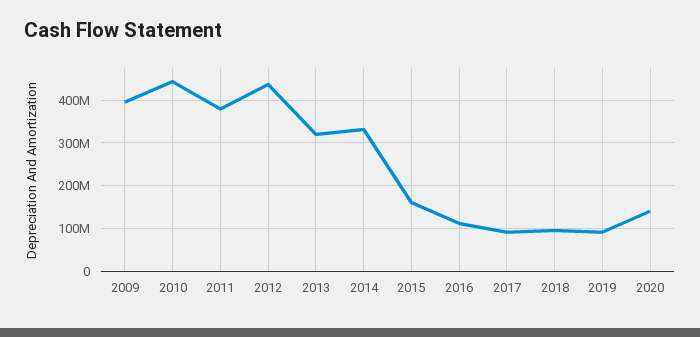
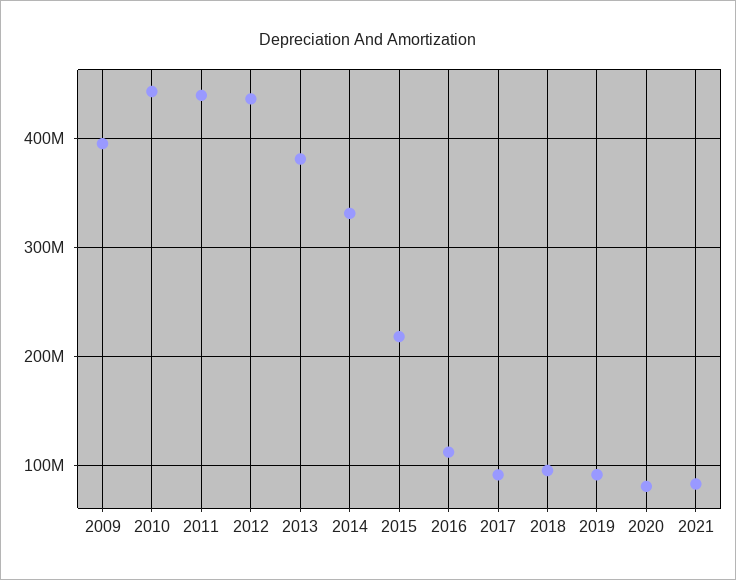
2011: 380000000 -> 440000000
2013: 320000000 -> 380000000
2015: 160000000 -> 220000000
2020: 140000000 -> 80000000
2021: none -> 80000000

